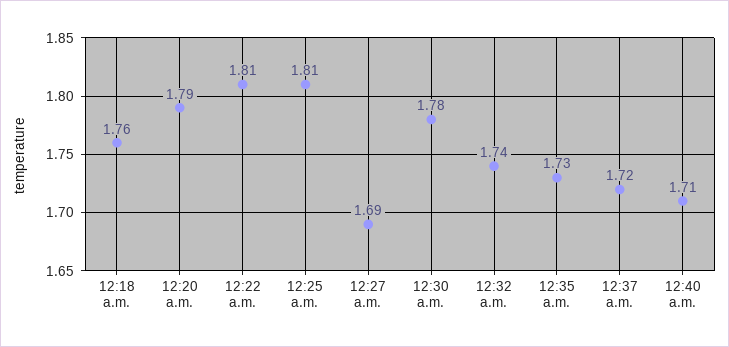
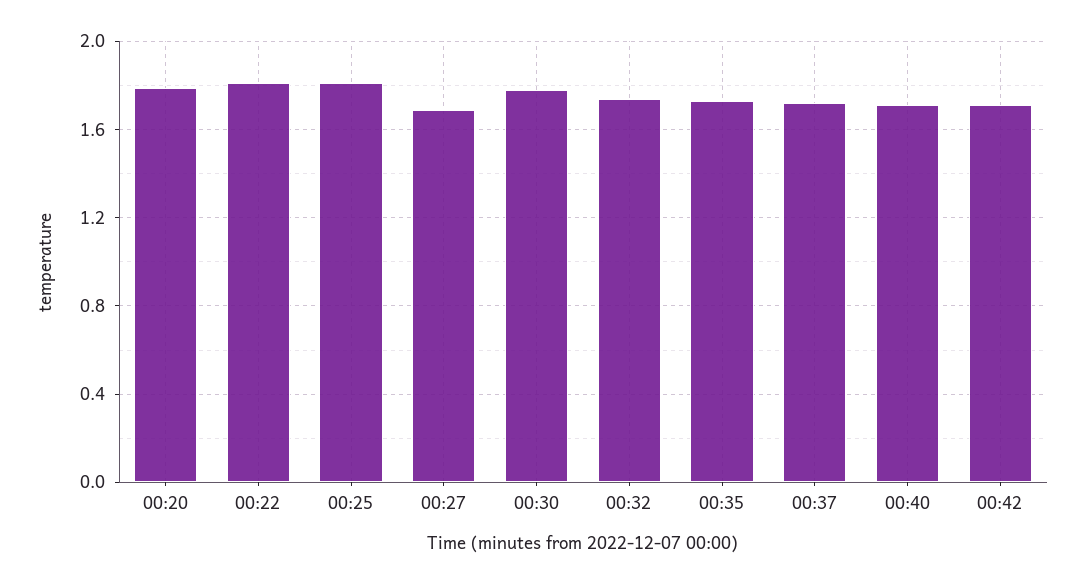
12:18 a.m.: 1.76 -> none
00:42: none -> 1.7

